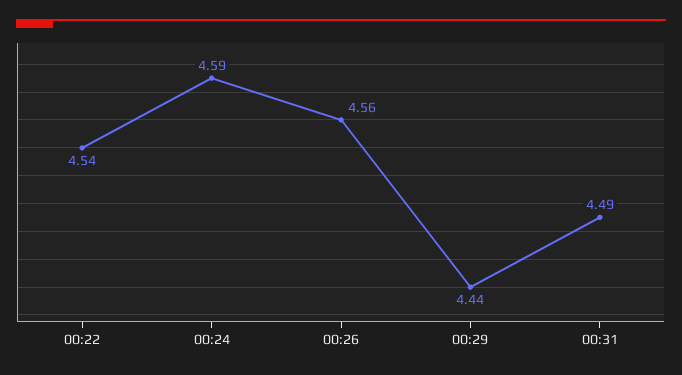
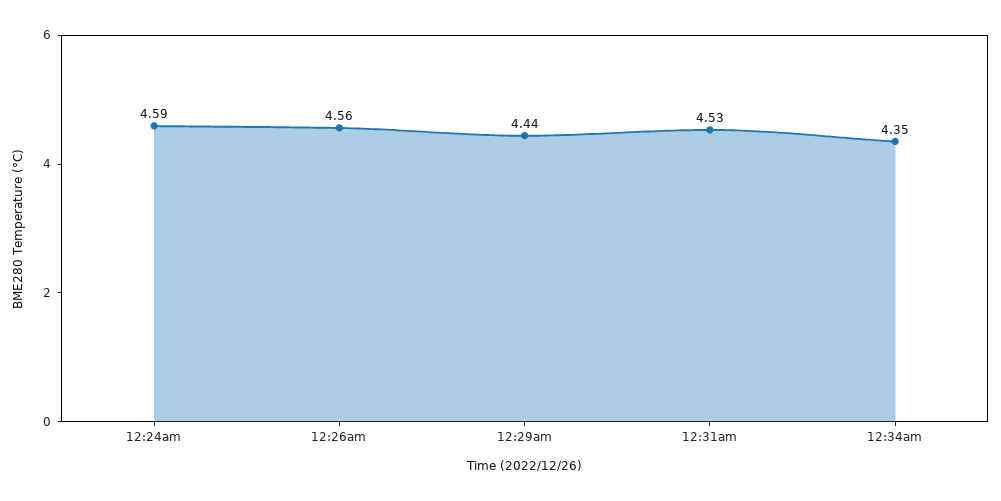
00:22: 4.54 -> none
00:31: 4.49 -> 4.53
12:34am: none -> 4.35

